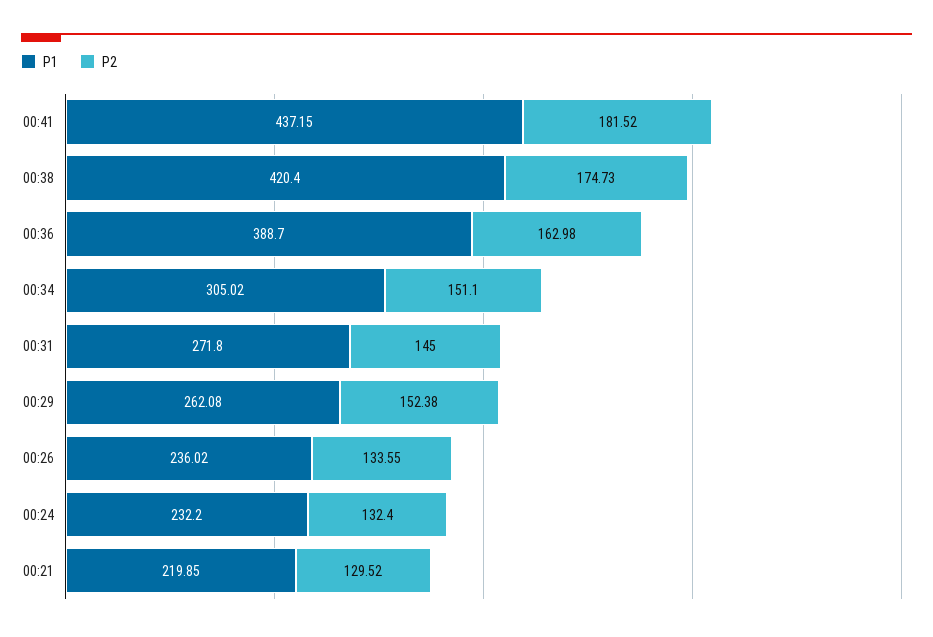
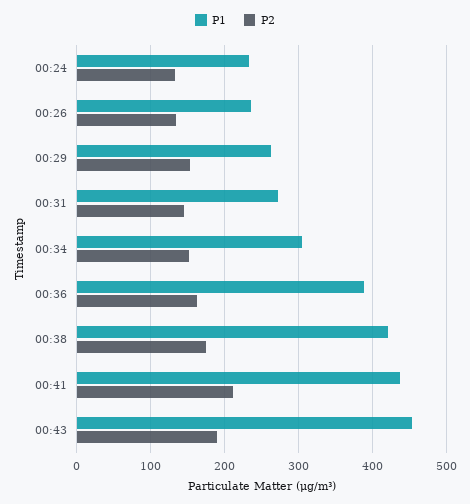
P2, 00:41: 181.52 -> 210
P1, 00:21: 219.85 -> none
P2, 00:21: 129.52 -> none
P1, 00:43: none -> 450
P2, 00:43: none -> 190

